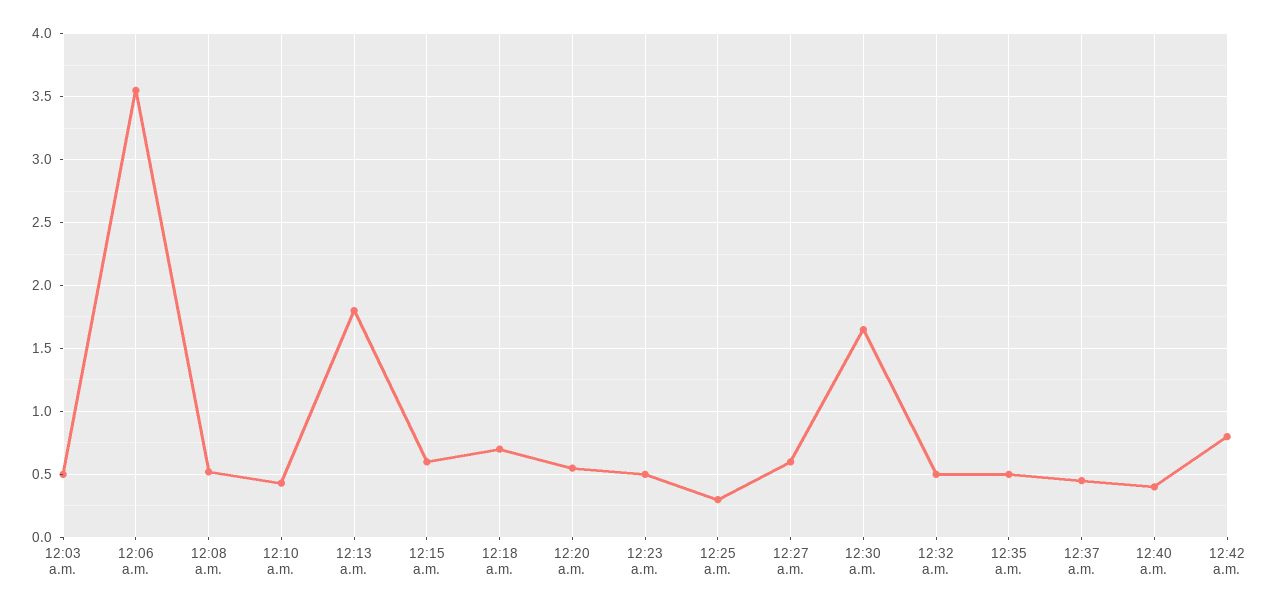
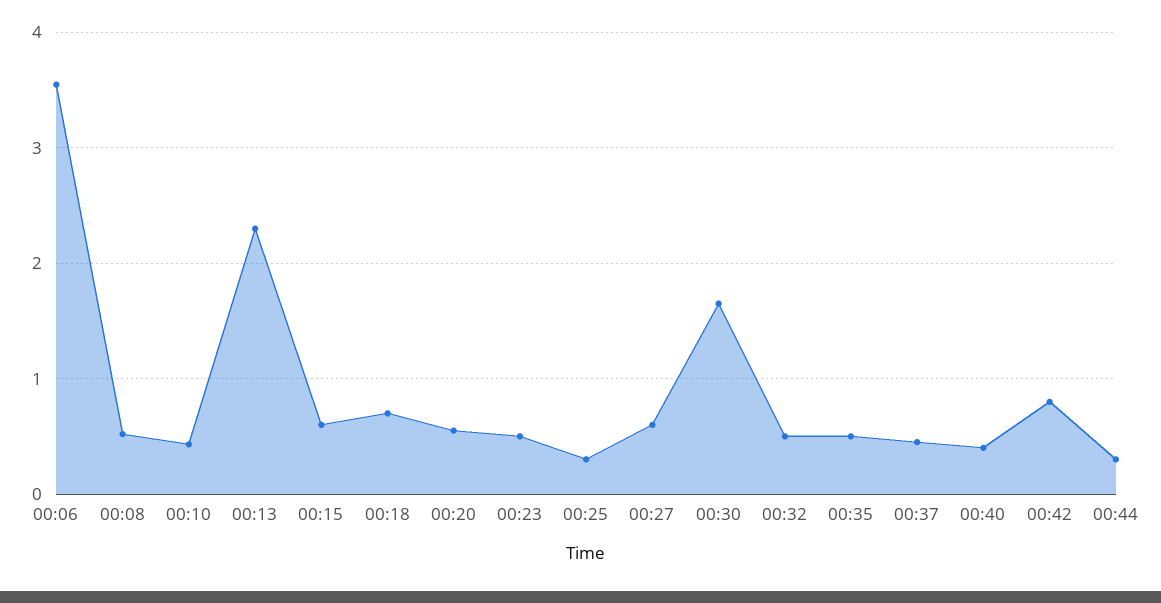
12:03 a.m.: 0.5 -> none
12:13 a.m.: 1.8 -> 2.3
00:44: none -> 0.3

